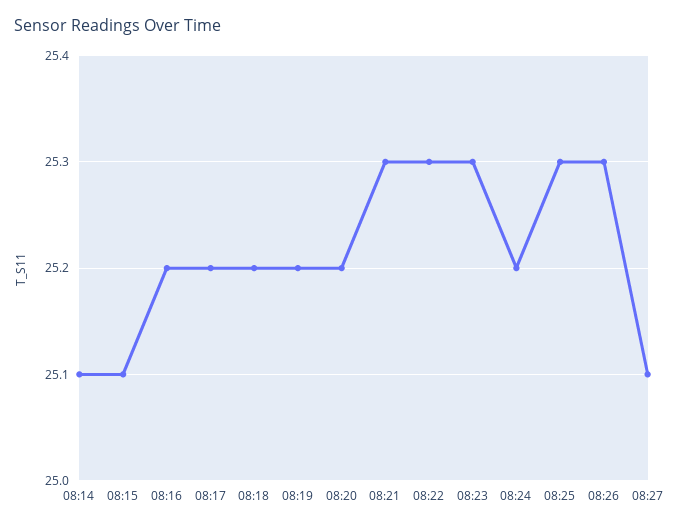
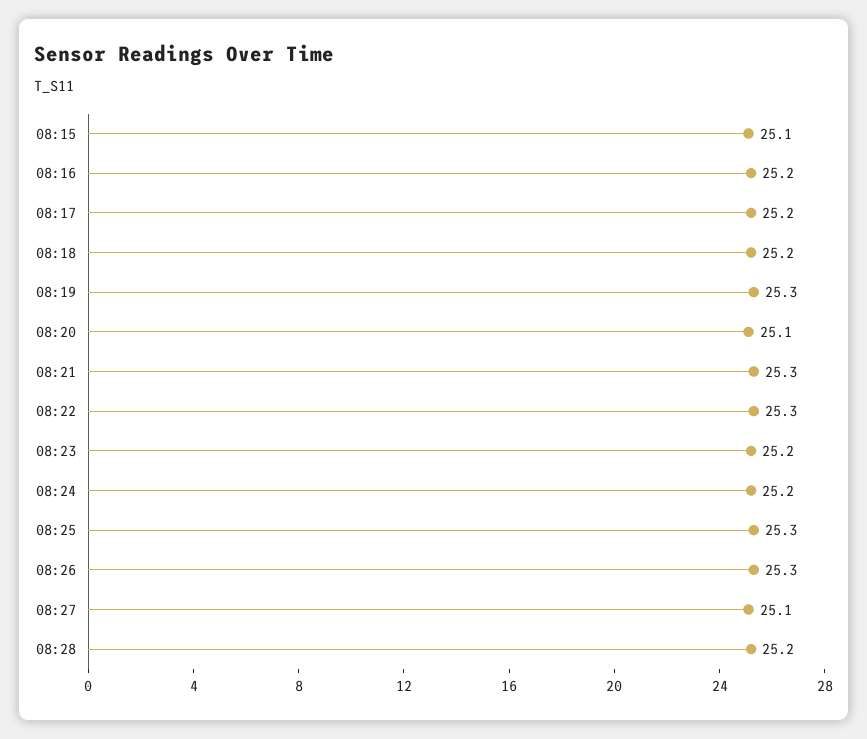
08:14: 25.1 -> none
08:19: 25.2 -> 25.3
08:20: 25.2 -> 25.1
08:23: 25.3 -> 25.2
08:28: none -> 25.2

